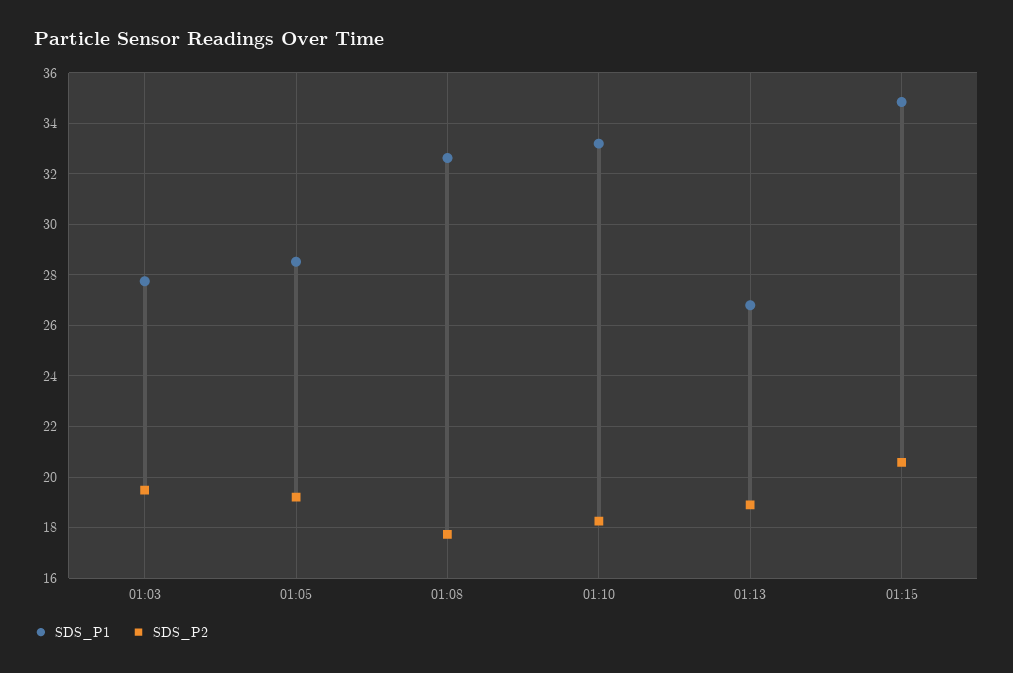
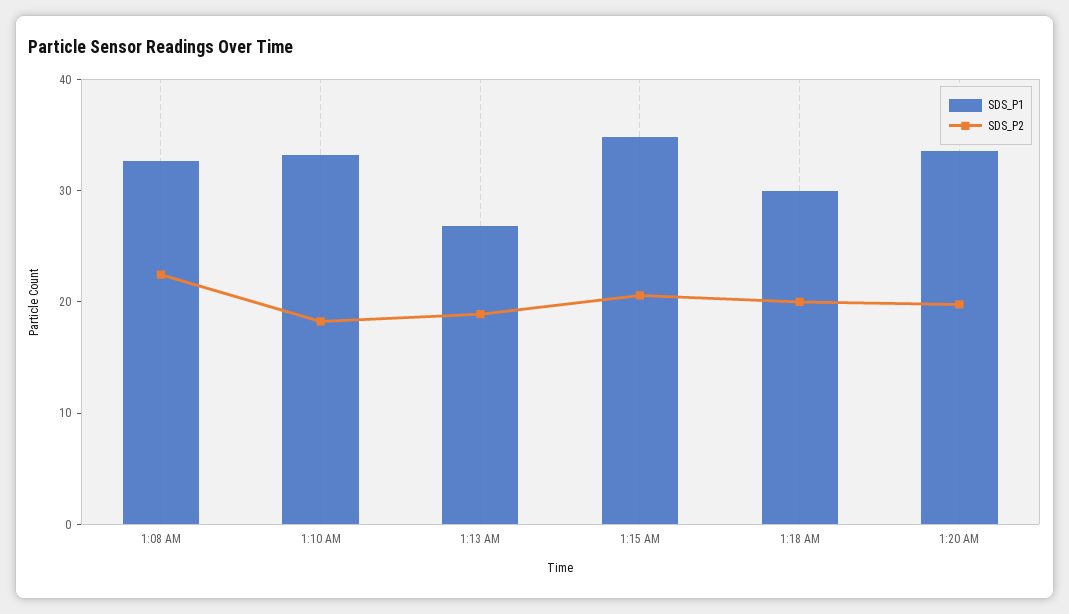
SDS_P1, 01:03: 27.75 -> none
SDS_P2, 01:03: 19.5 -> none
SDS_P1, 01:05: 28.5 -> none
SDS_P2, 01:05: 19.25 -> none
SDS_P2, 01:08: 17.75 -> 22
SDS_P1, 1:18 AM: none -> 30
SDS_P2, 1:18 AM: none -> 20
SDS_P1, 1:20 AM: none -> 34
SDS_P2, 1:20 AM: none -> 20

